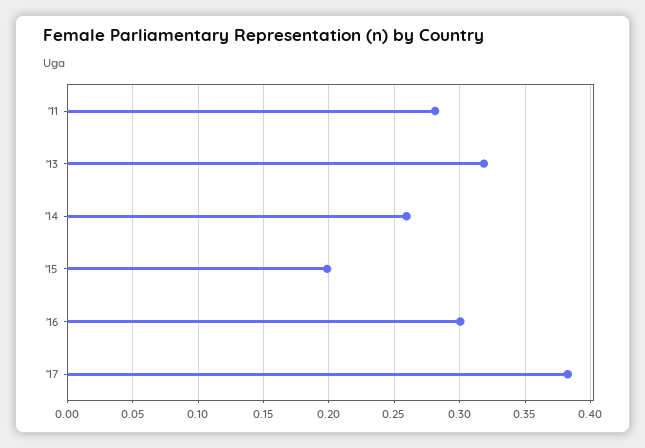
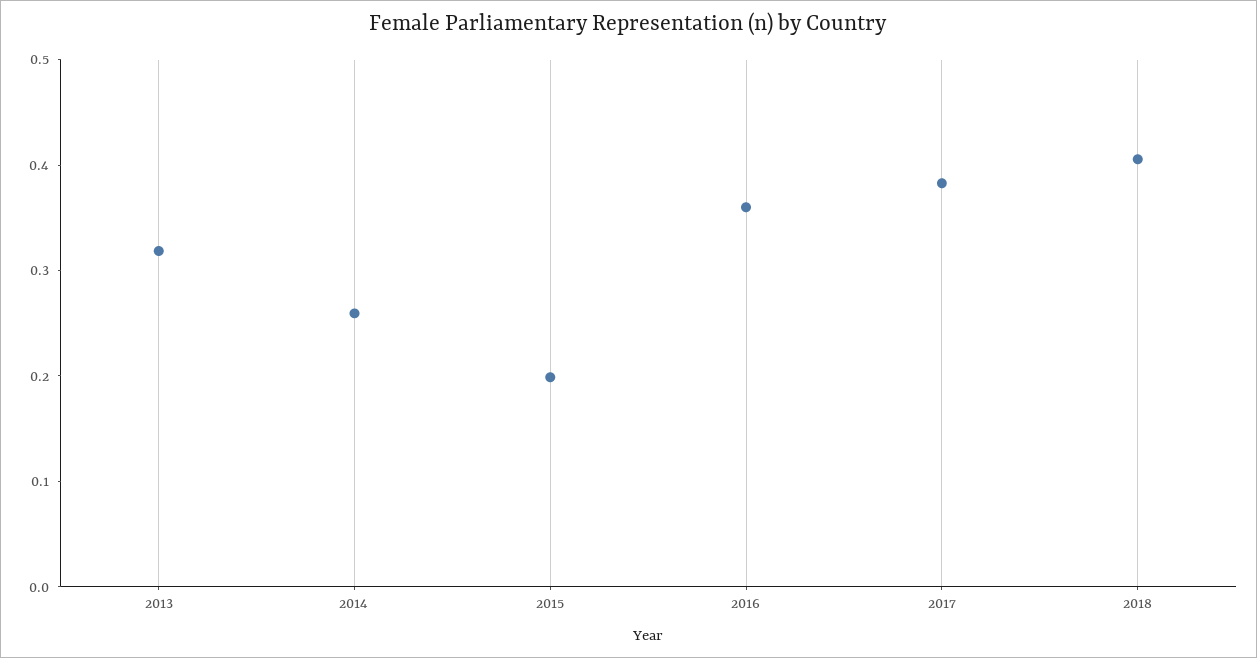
'11: 0.28 -> none
'16: 0.3 -> 0.36
2018: none -> 0.4

